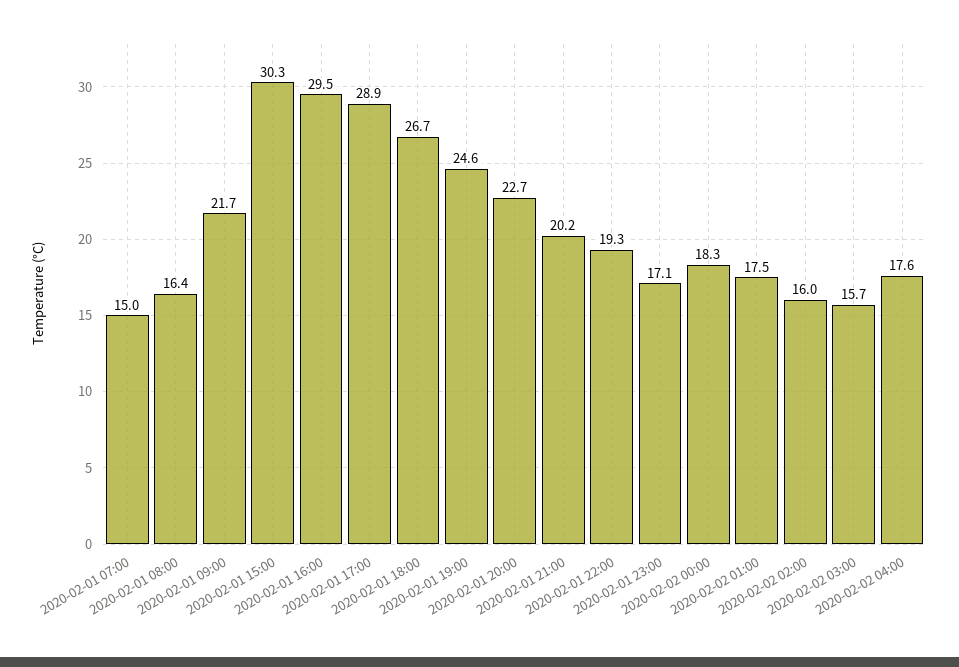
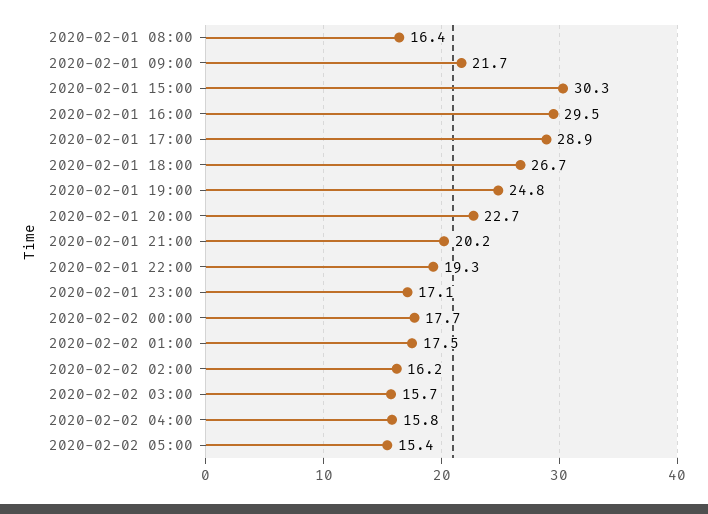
2020-02-01 07:00: 15 -> none
2020-02-01 19:00: 24.6 -> 24.8
2020-02-02 00:00: 18.3 -> 17.7
2020-02-02 02:00: 16 -> 16.2
2020-02-02 04:00: 17.6 -> 15.8
2020-02-02 05:00: none -> 15.4

